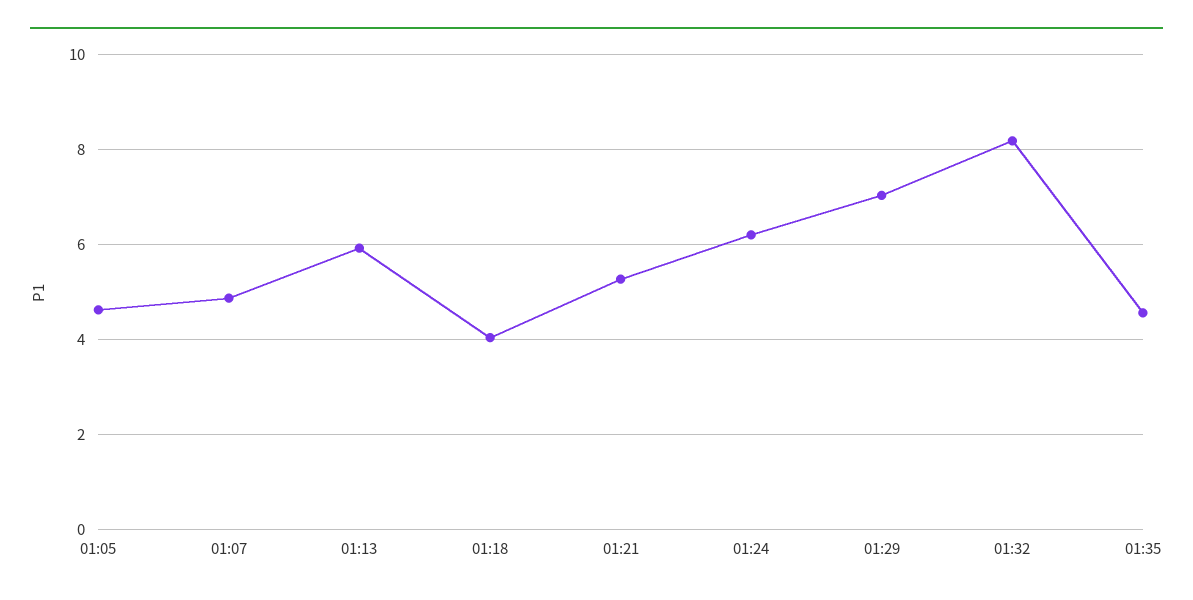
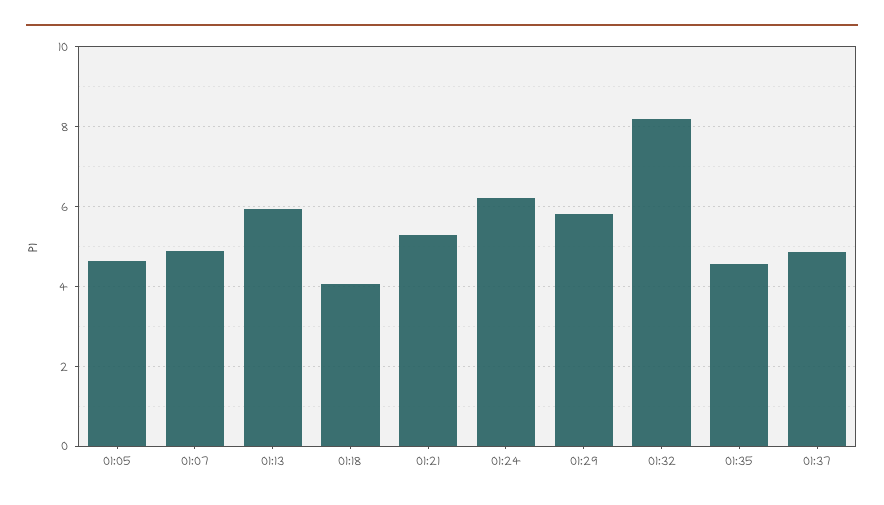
01:29: 7 -> 5.8
01:37: none -> 4.8

